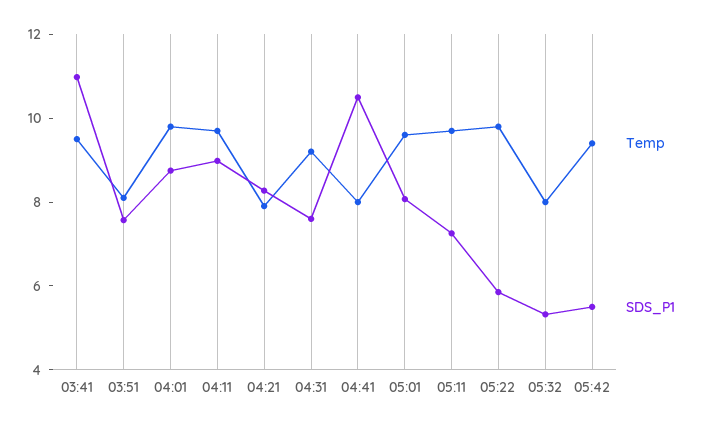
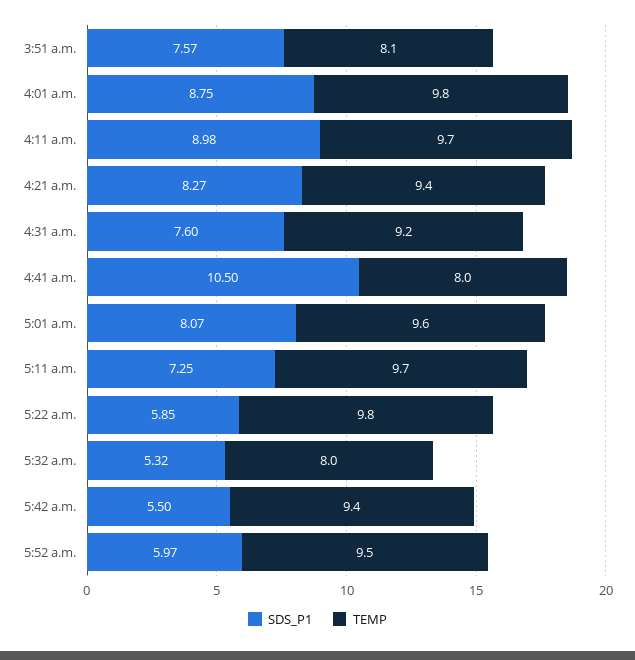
Temp, 03:41: 9.5 -> none
SDS_P1, 03:41: 11 -> none
Temp, 04:21: 8 -> 9.4
SDS_P1, 5:52 a.m.: none -> 5.97
Temp, 5:52 a.m.: none -> 9.5

